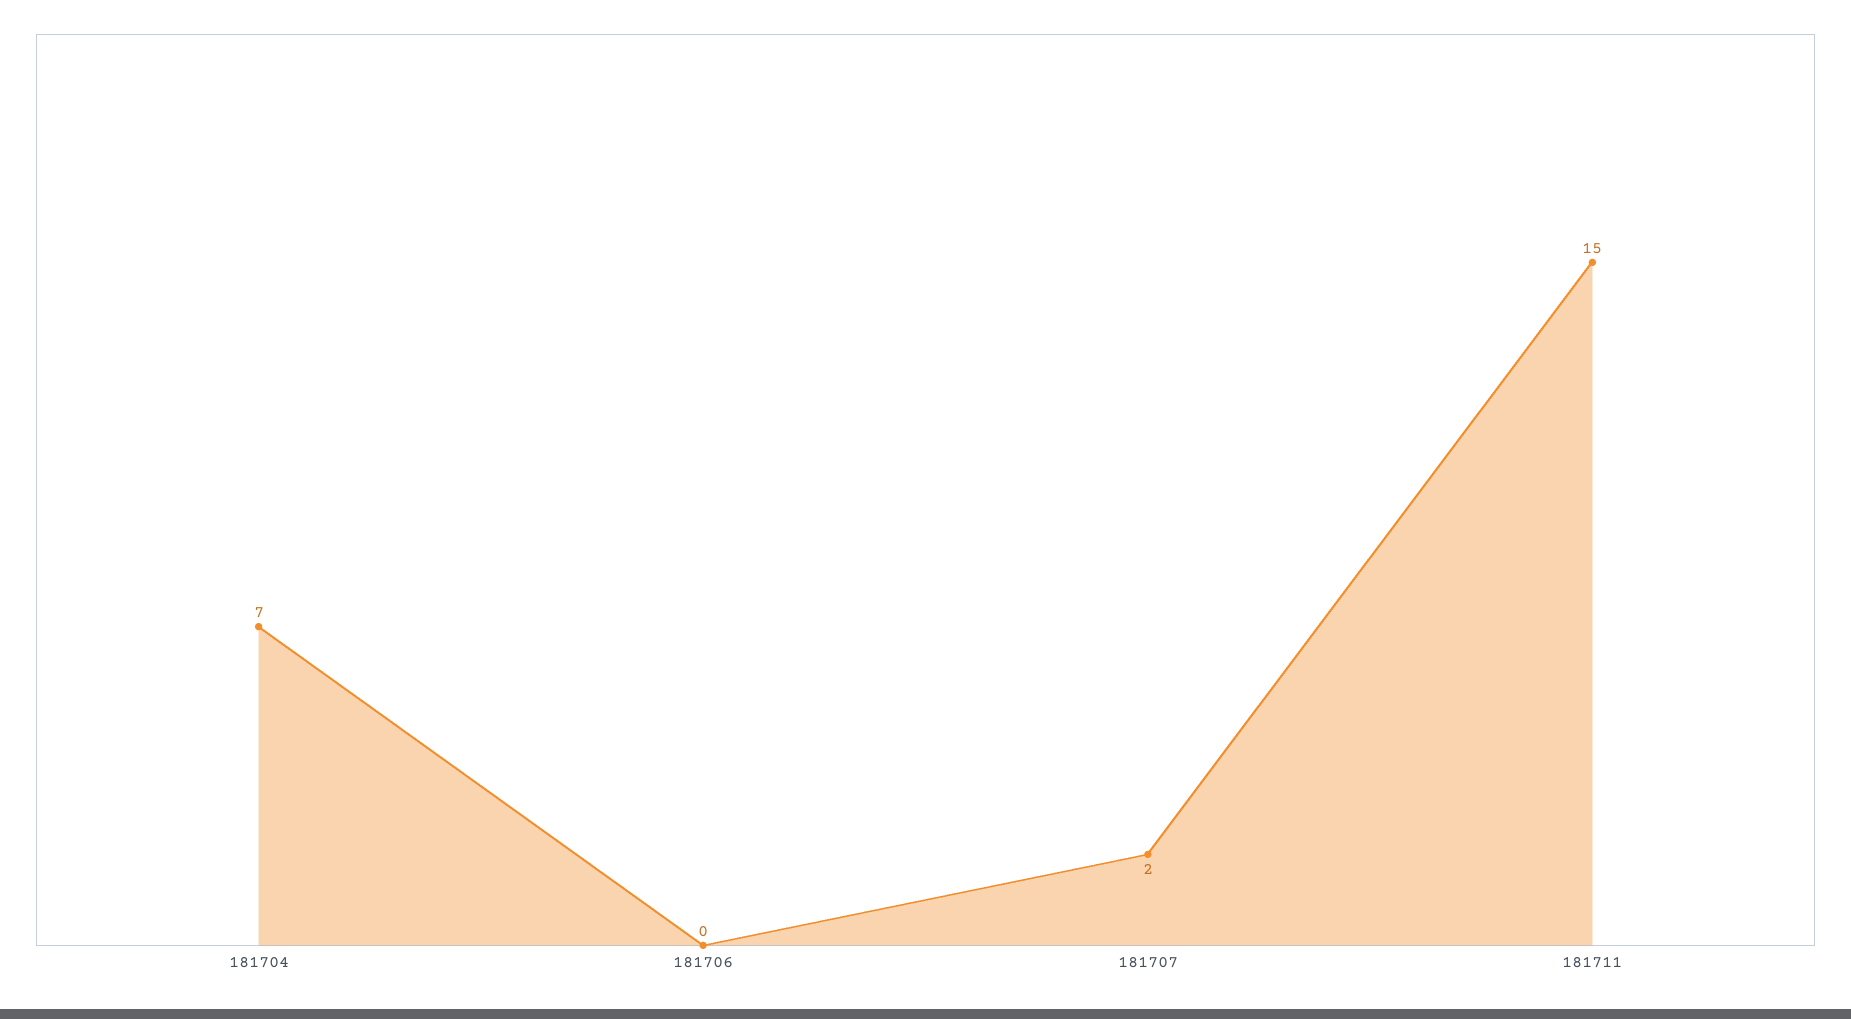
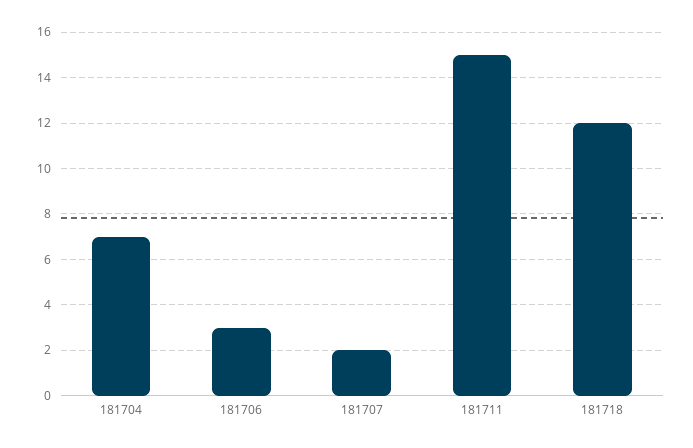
181706: 0 -> 3
181718: none -> 12

